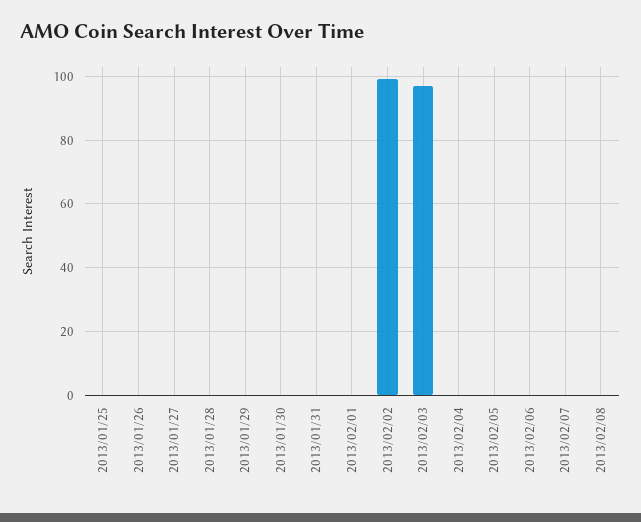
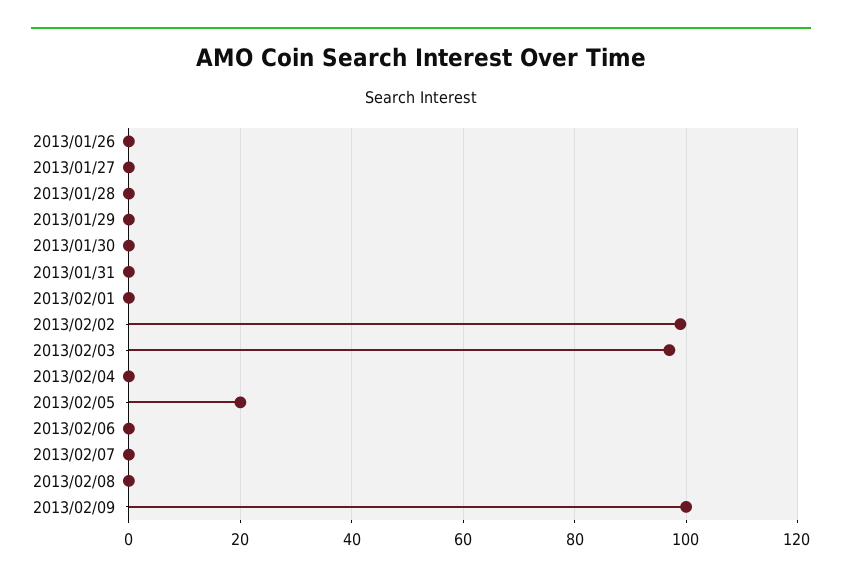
2013/01/25: 0 -> none
2013/02/05: 0 -> 20
2013/02/09: none -> 100

